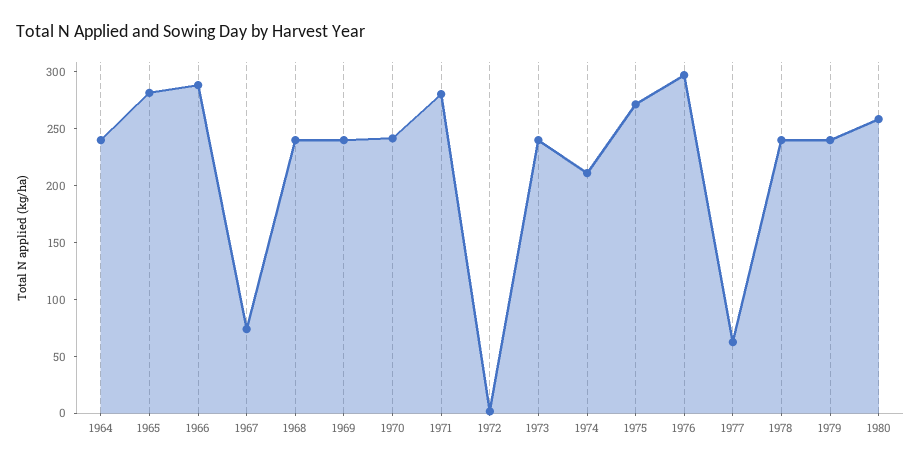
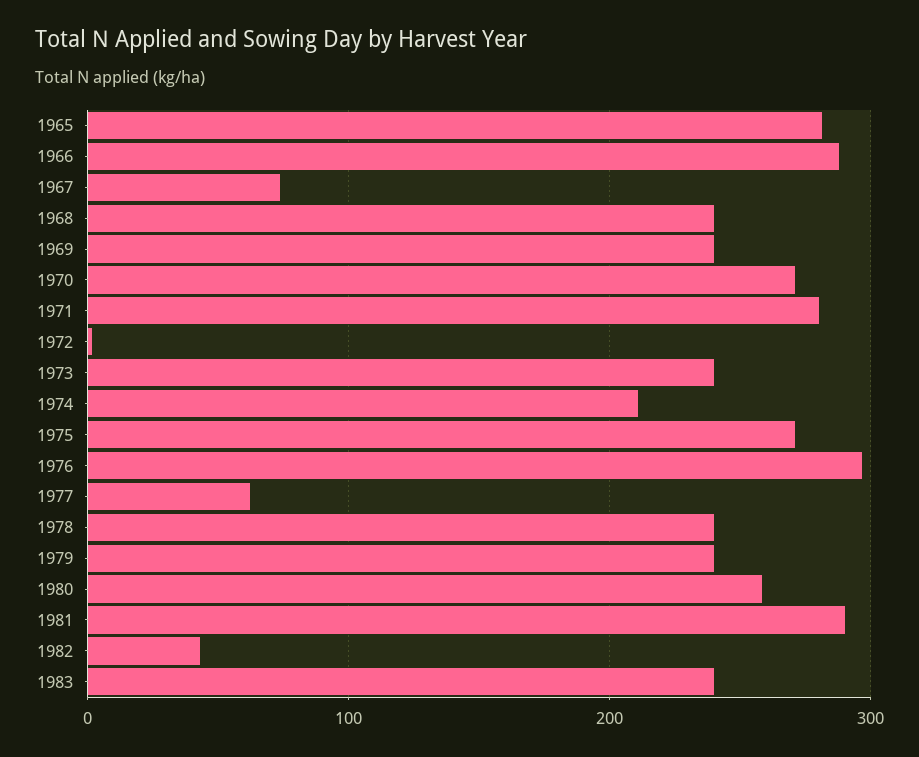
1964: 240 -> none
1970: 240 -> 270
1981: none -> 290
1982: none -> 40
1983: none -> 240

